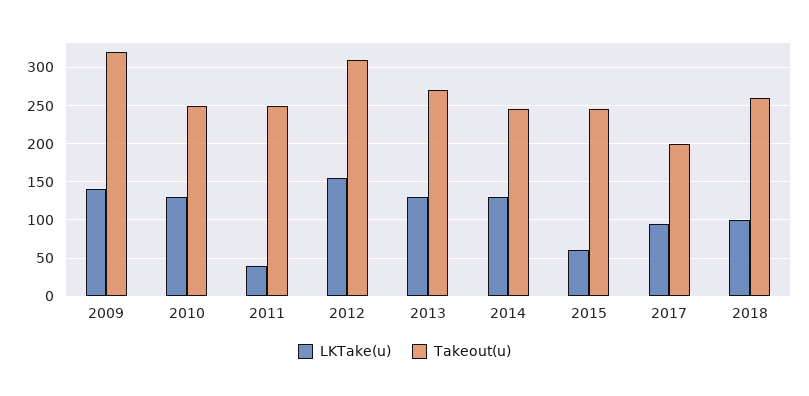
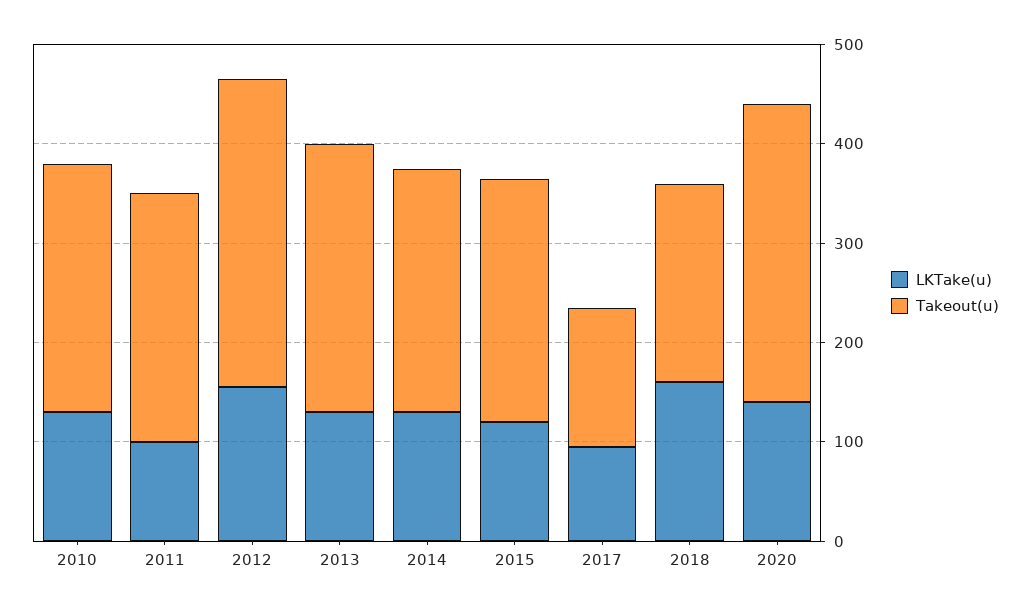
LKTake(u), 2009: 140 -> none
Takeout(u), 2009: 320 -> none
LKTake(u), 2011: 40 -> 100
LKTake(u), 2015: 60 -> 120
Takeout(u), 2017: 200 -> 140
LKTake(u), 2018: 100 -> 160
Takeout(u), 2018: 260 -> 200
LKTake(u), 2020: none -> 140
Takeout(u), 2020: none -> 300

